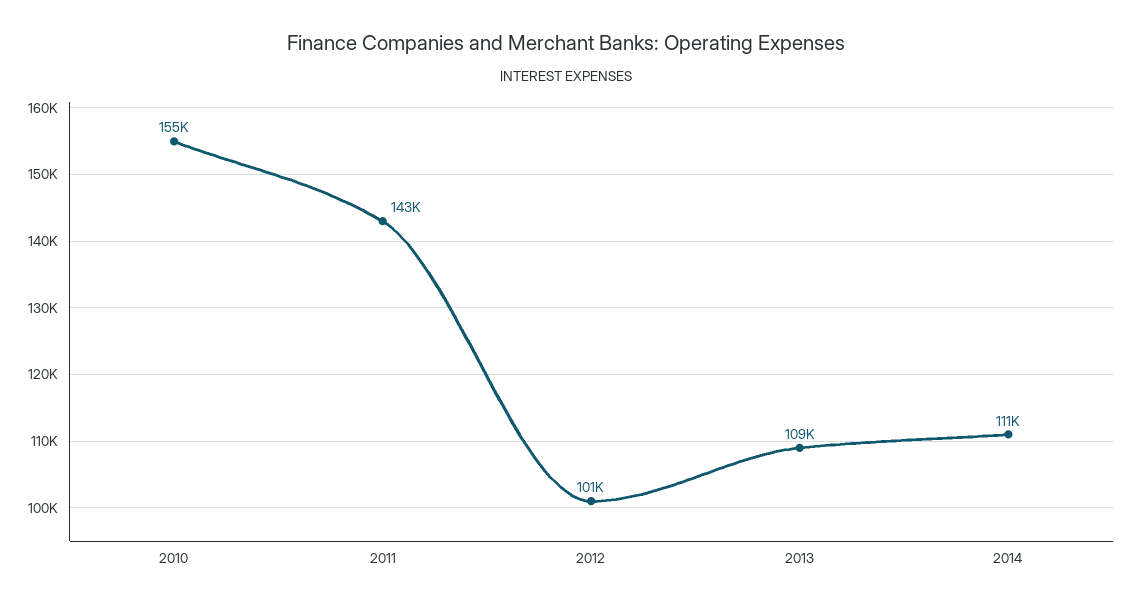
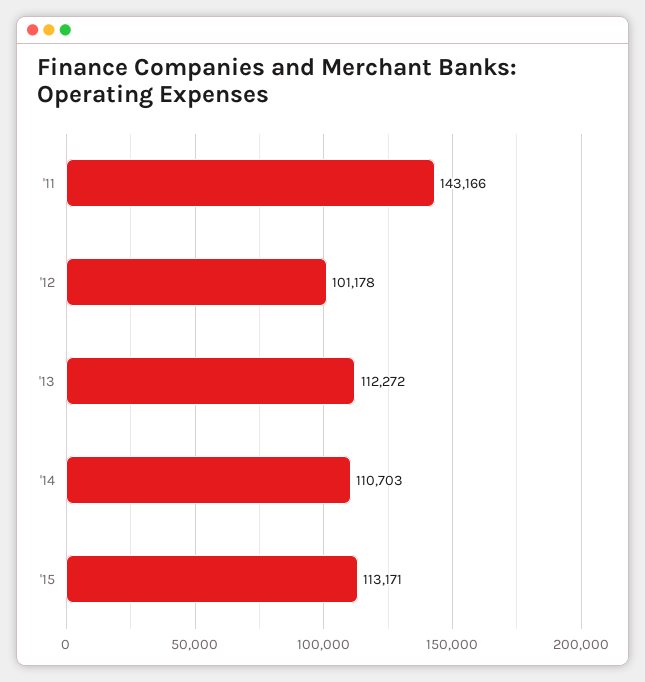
2010: 155000 -> none
2013: 109000 -> 112272
'15: none -> 113171

